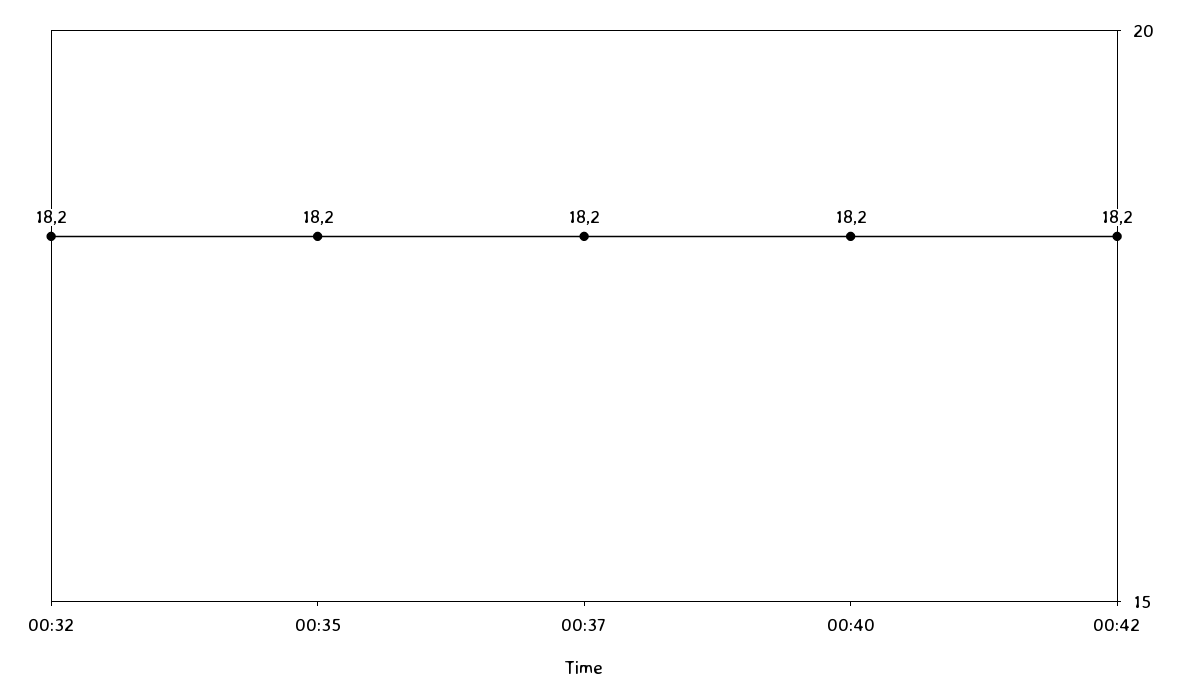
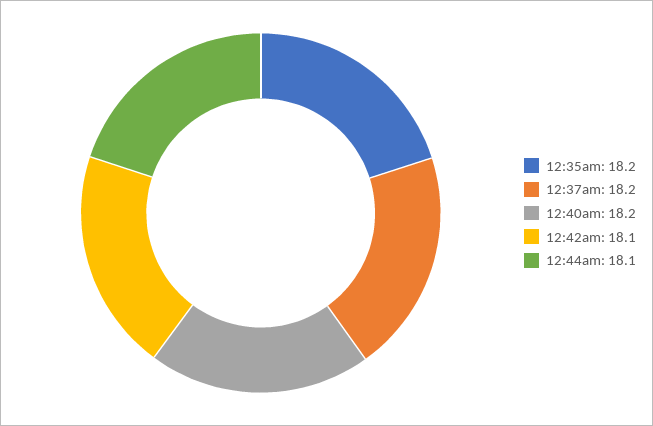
00:32: 18.2 -> none
00:42: 18.2 -> 18.1
12:44am: none -> 18.1

